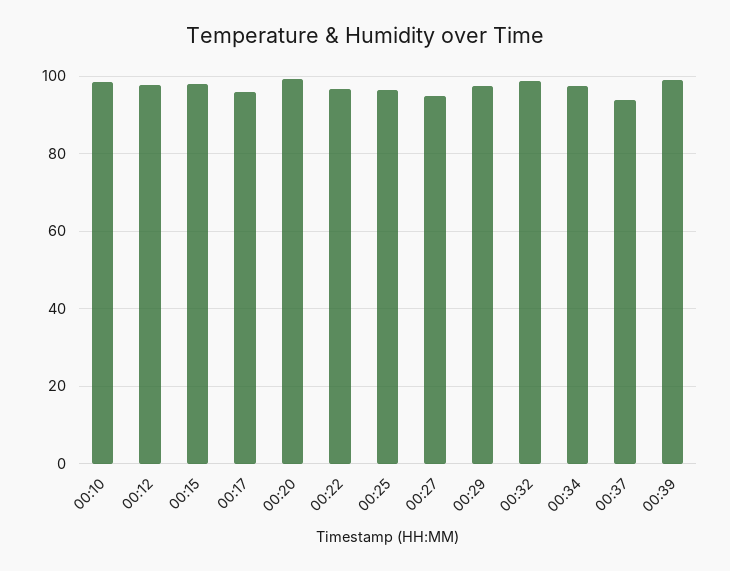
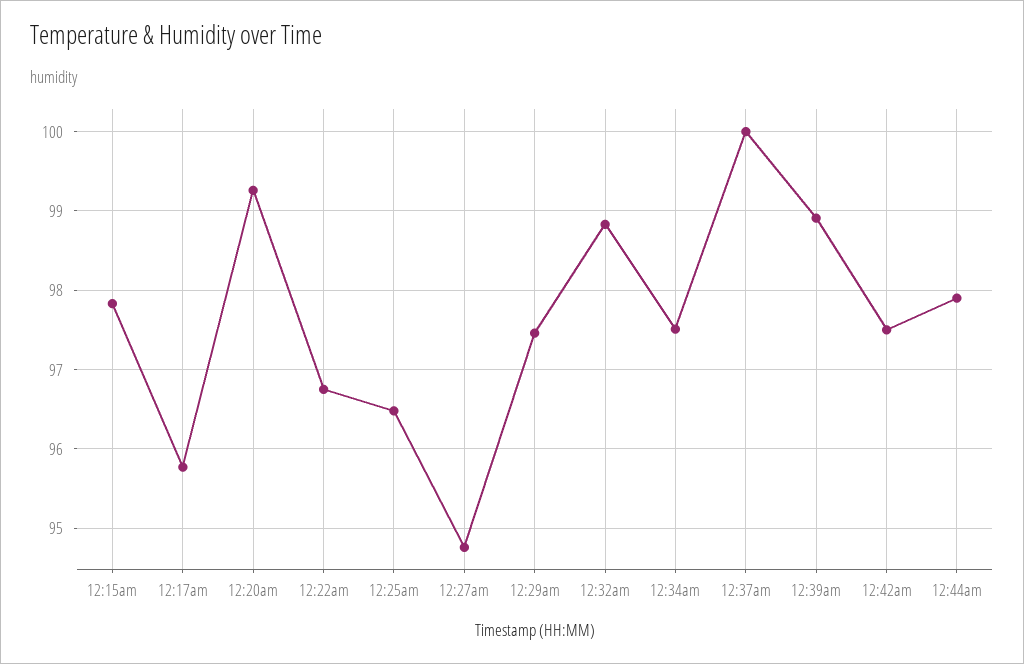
00:10: 98 -> none
00:12: 98 -> none
00:37: 94 -> 100
12:42am: none -> 97.5
12:44am: none -> 97.9

